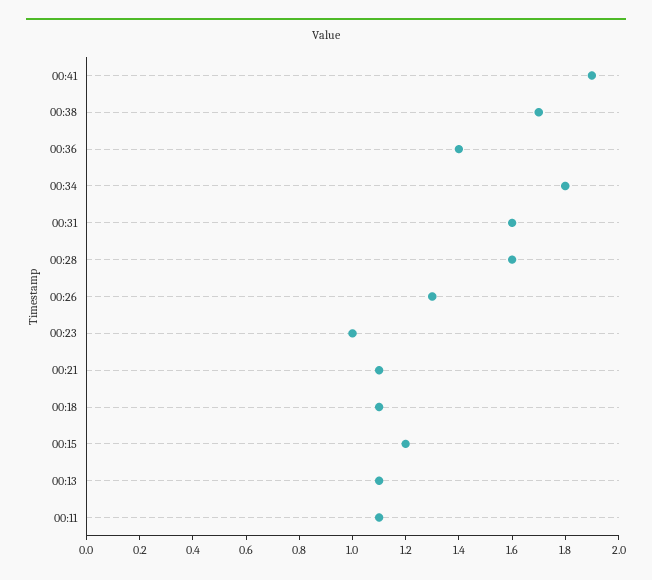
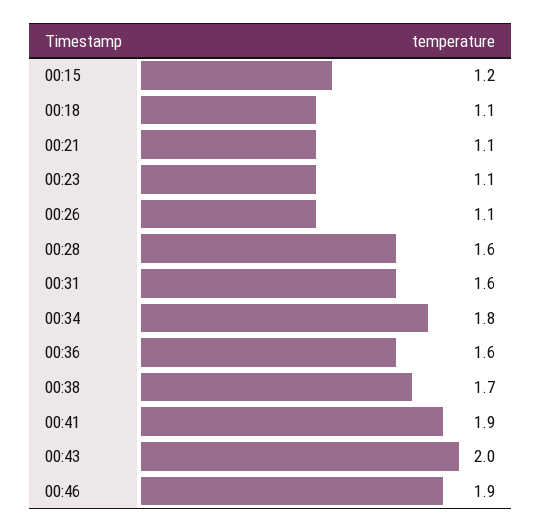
00:36: 1.4 -> 1.6
00:26: 1.3 -> 1.1
00:23: 1 -> 1.1
00:13: 1.1 -> none
00:11: 1.1 -> none
00:43: none -> 2
00:46: none -> 1.9

